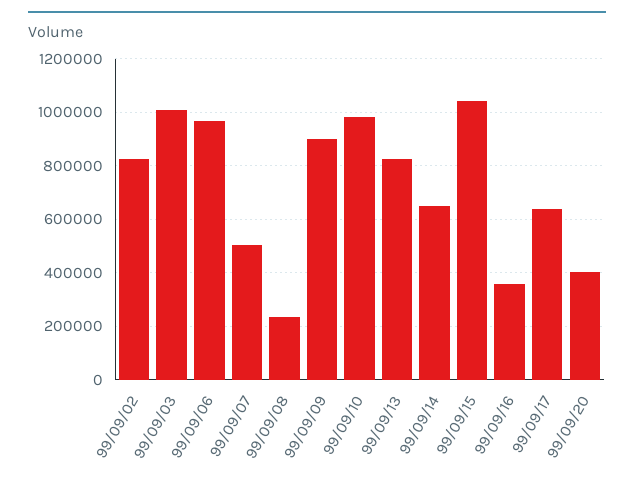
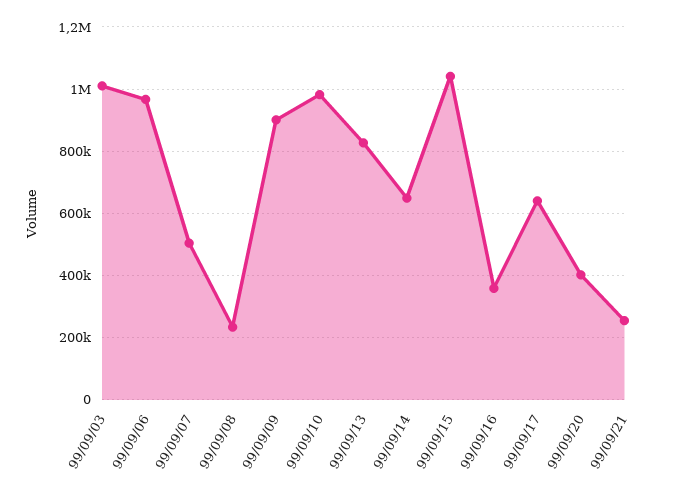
99/09/02: 825000 -> none
99/09/21: none -> 260000

